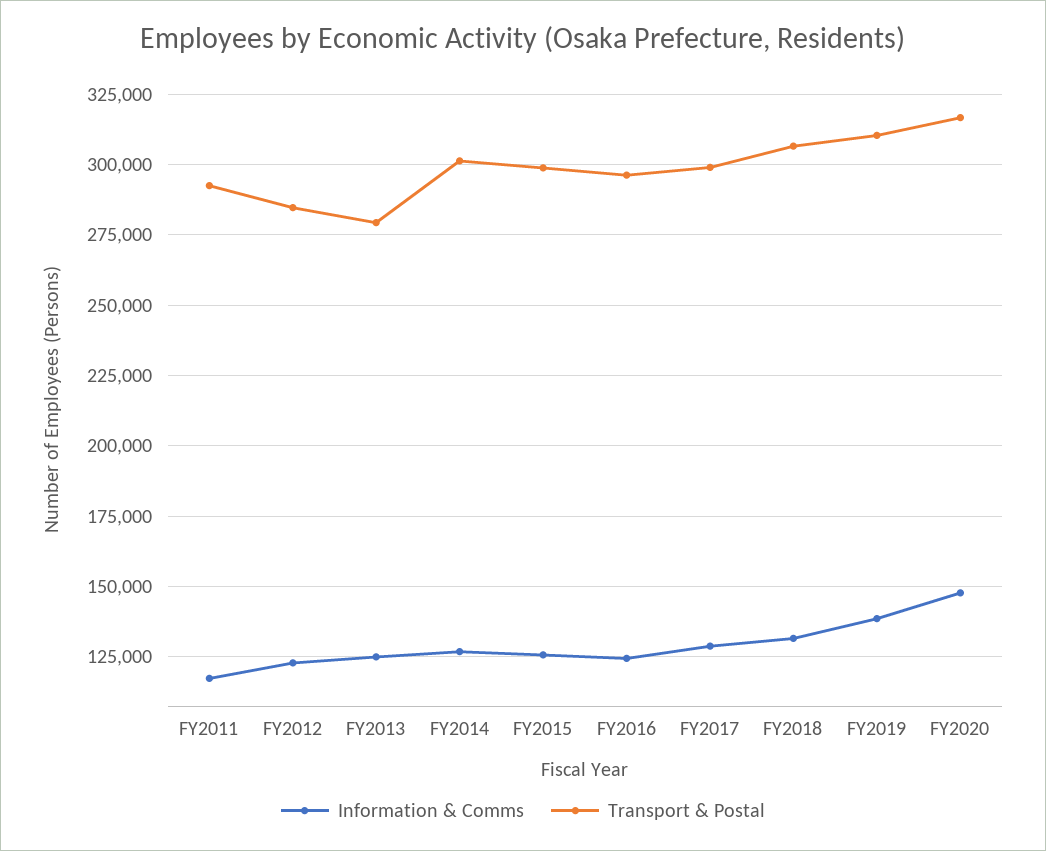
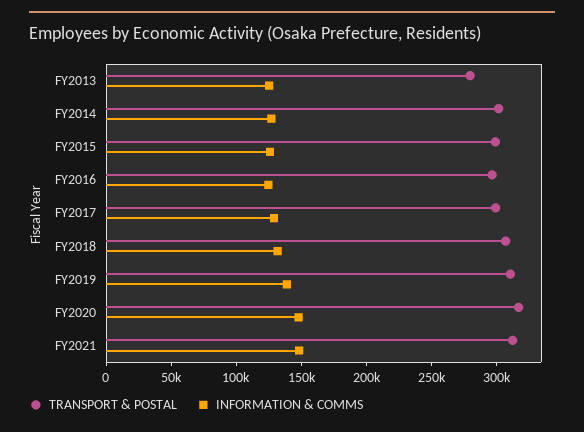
Information & Comms, FY2011: 117500 -> none
Transport & Postal, FY2011: 292500 -> none
Information & Comms, FY2012: 122500 -> none
Transport & Postal, FY2012: 285000 -> none
Transport & Postal, FY2021: none -> 310000
Information & Comms, FY2021: none -> 150000

